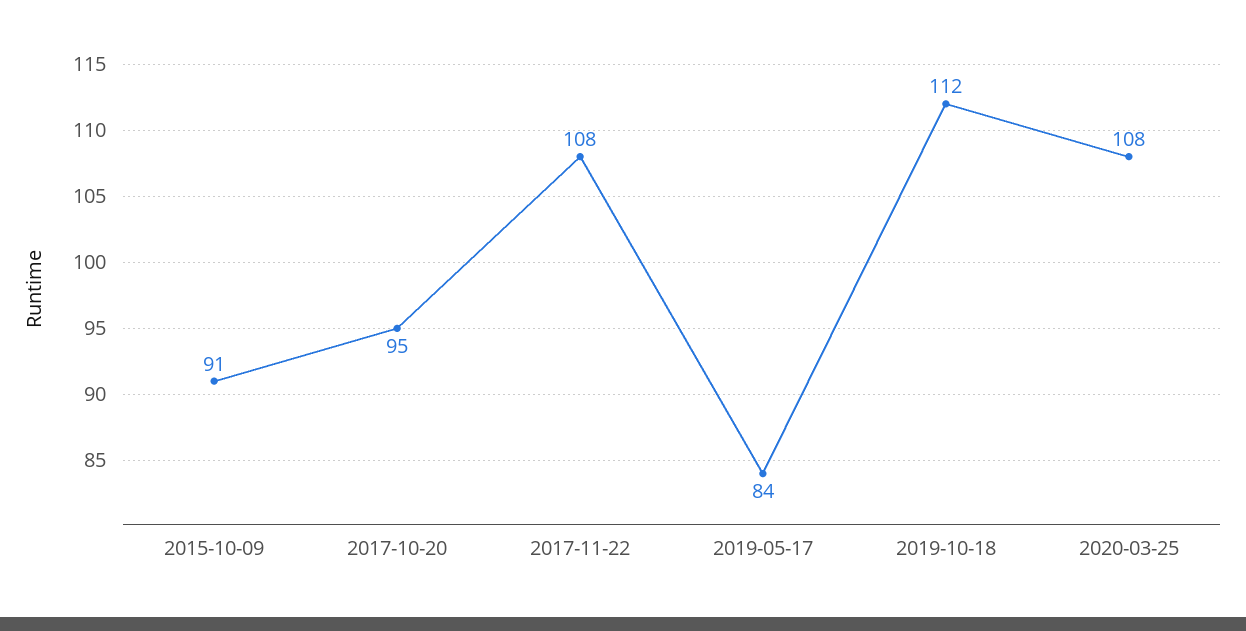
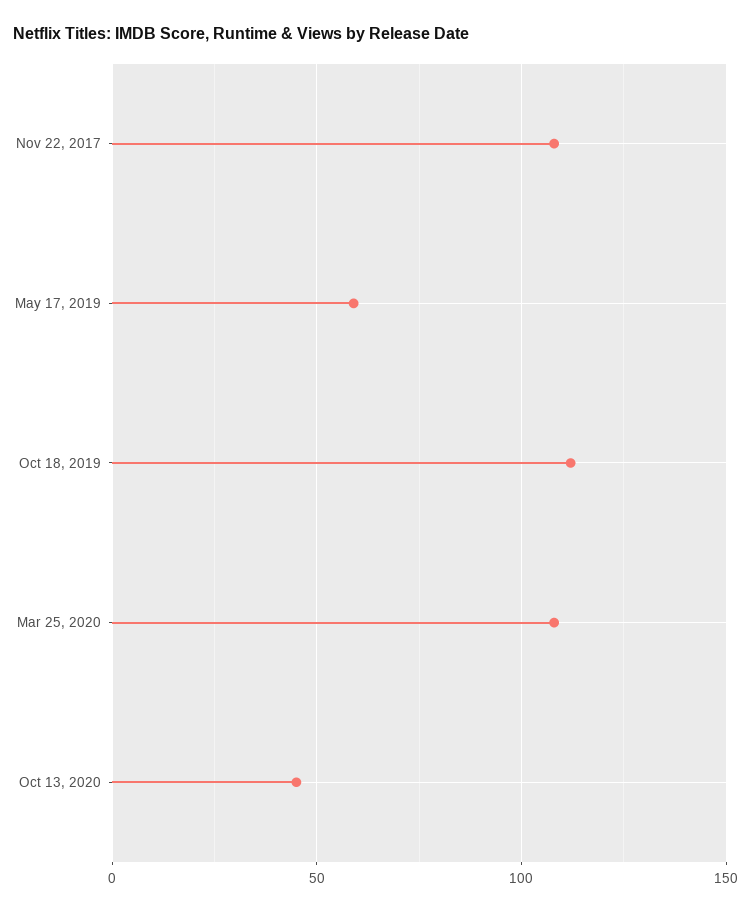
2015-10-09: 91 -> none
2017-10-20: 95 -> none
2019-05-17: 84 -> 60
Oct 13, 2020: none -> 45

